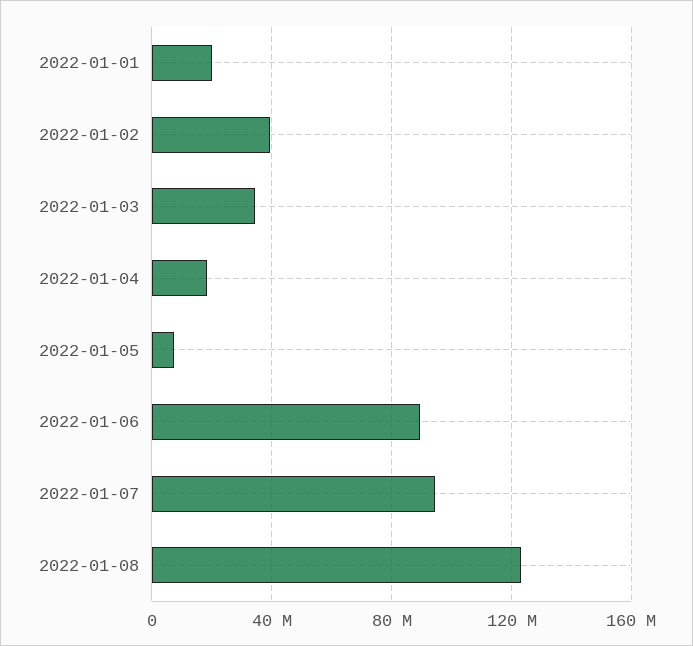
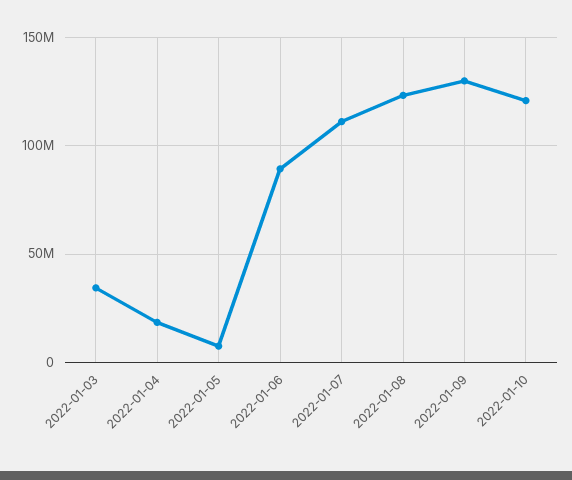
2022-01-01: 20000000 -> none
2022-01-02: 40000000 -> none
2022-01-07: 95000000 -> 110000000
2022-01-09: none -> 130000000
2022-01-10: none -> 120000000

